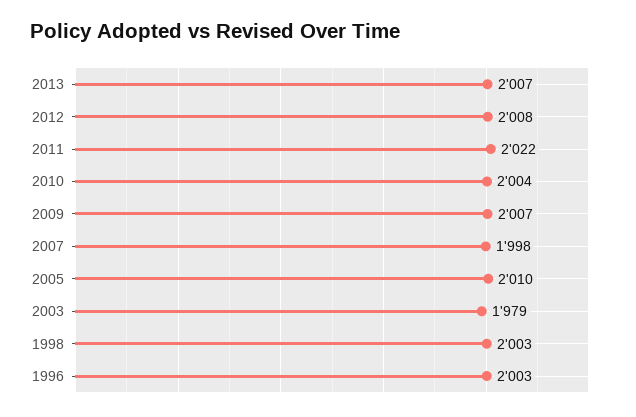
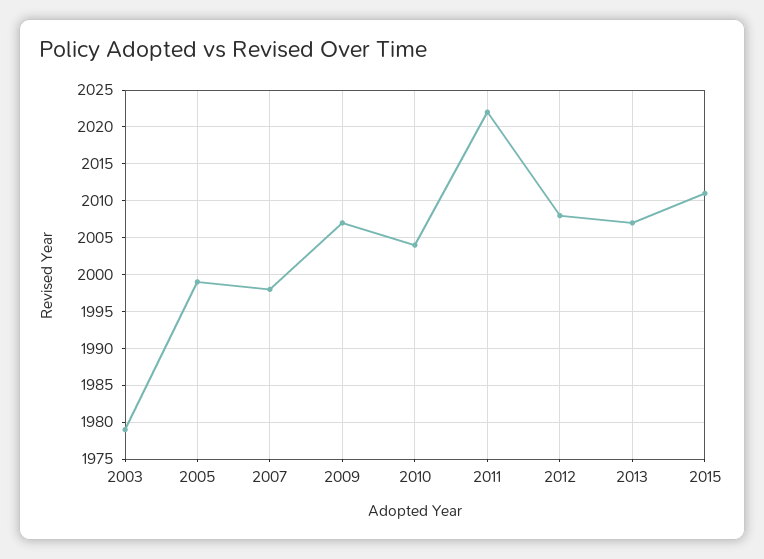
2005: 2010 -> 1999
1998: 2003 -> none
1996: 2003 -> none
2015: none -> 2011

